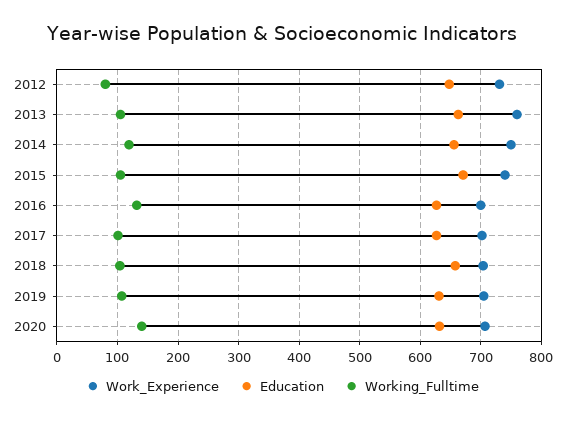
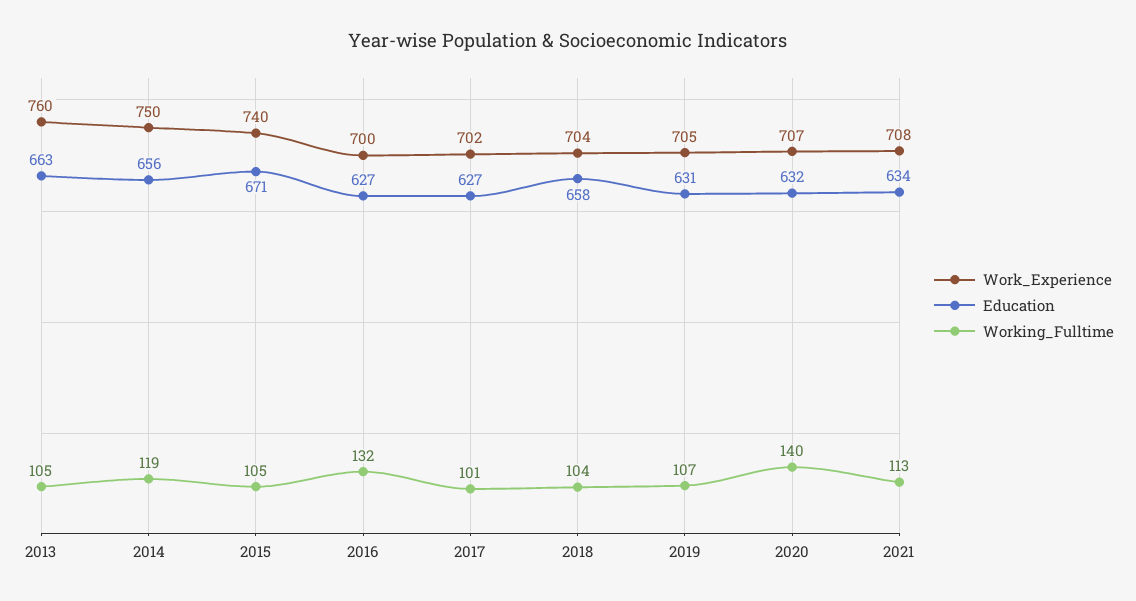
Work_Experience, 2012: 730 -> none
Education, 2012: 650 -> none
Working_Fulltime, 2012: 80 -> none
Work_Experience, 2021: none -> 708
Education, 2021: none -> 634
Working_Fulltime, 2021: none -> 113

